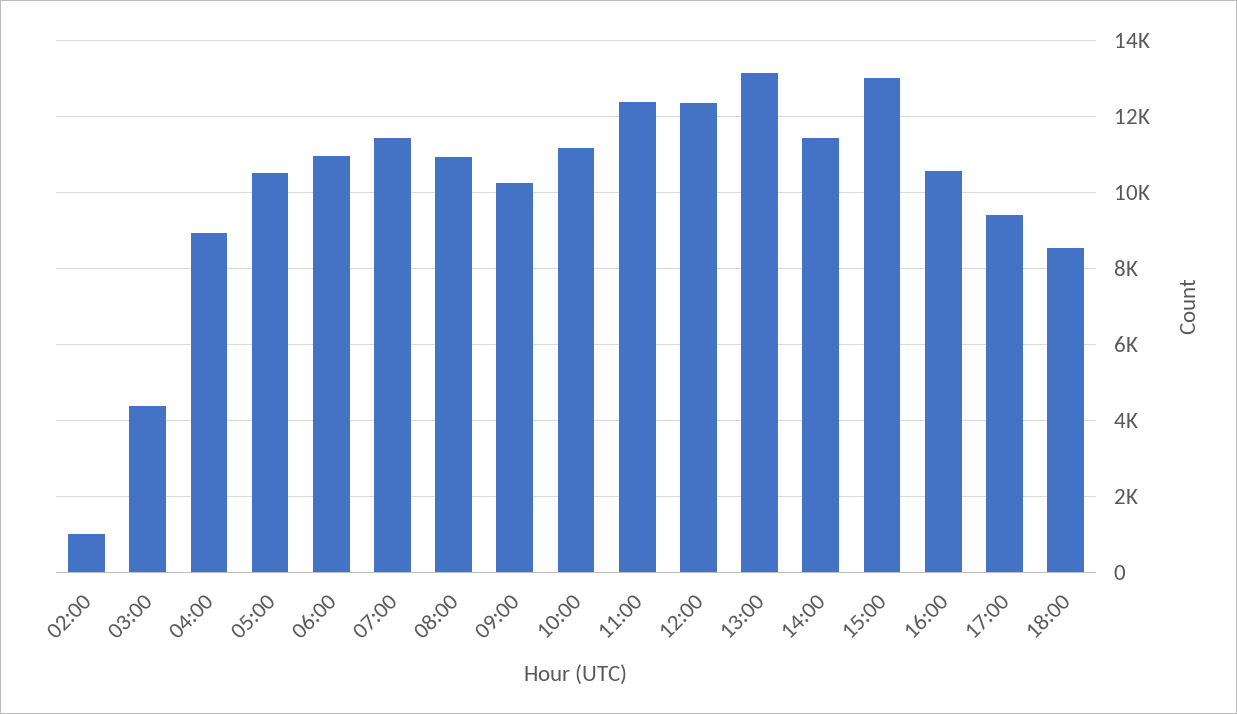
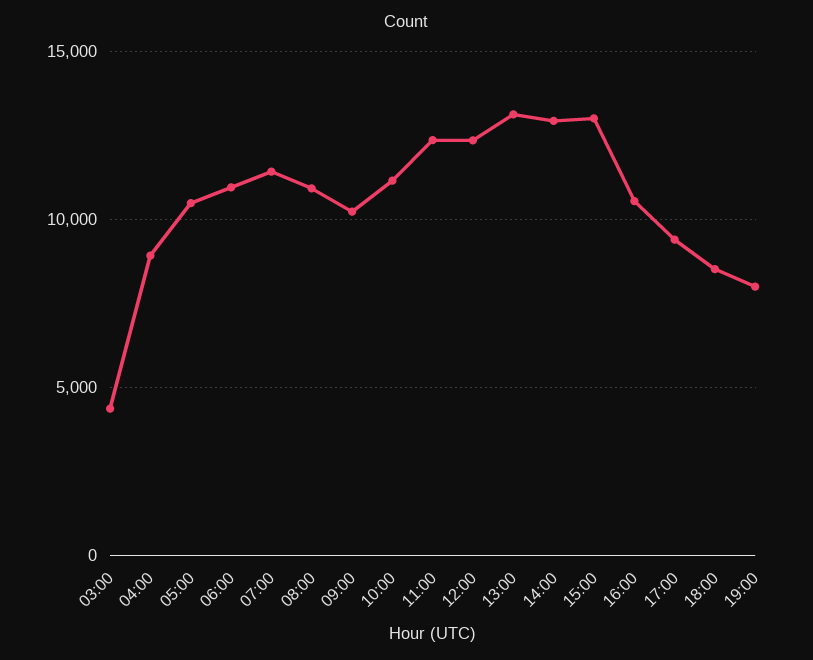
02:00: 1000 -> none
14:00: 11400 -> 13000
19:00: none -> 8000

